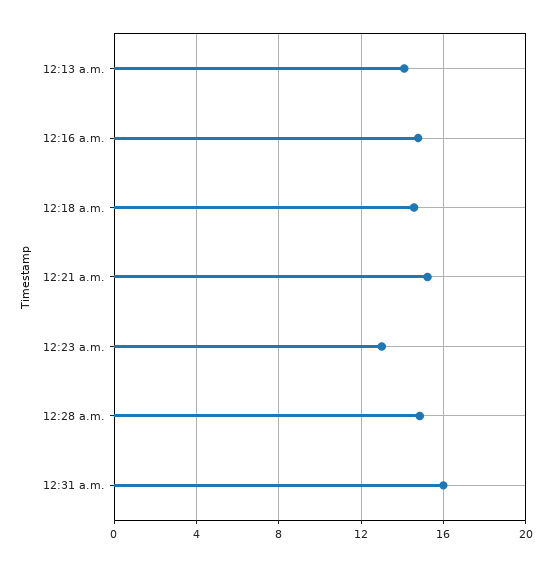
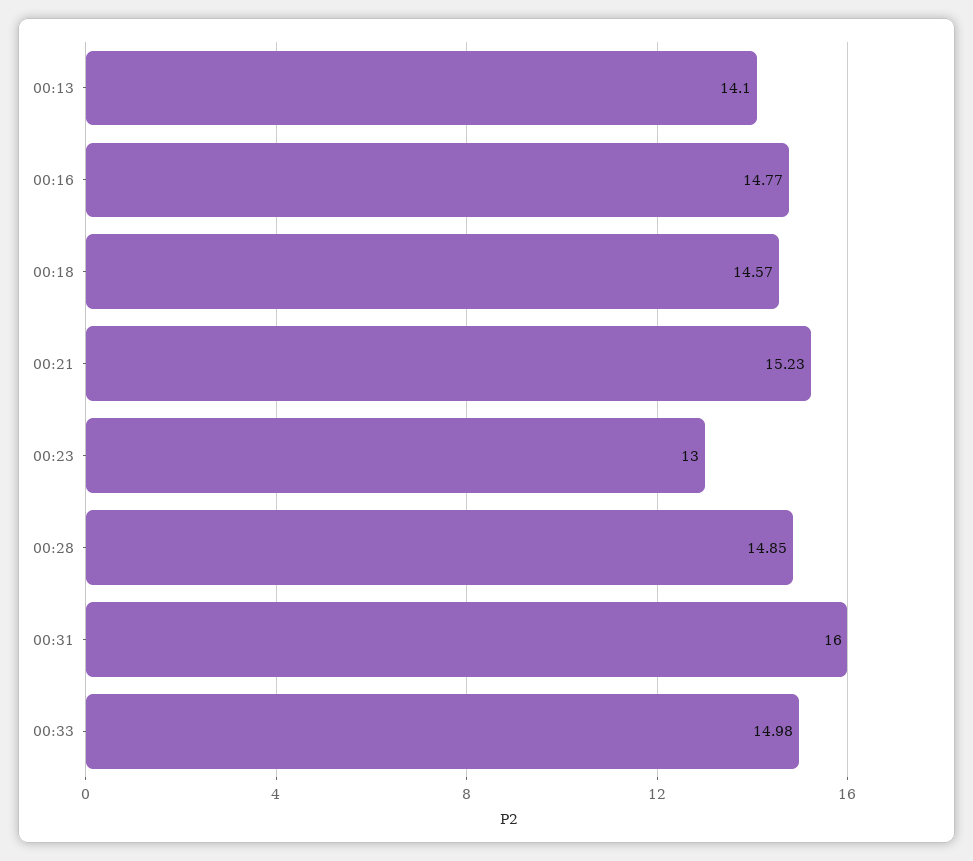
00:33: none -> 14.98

